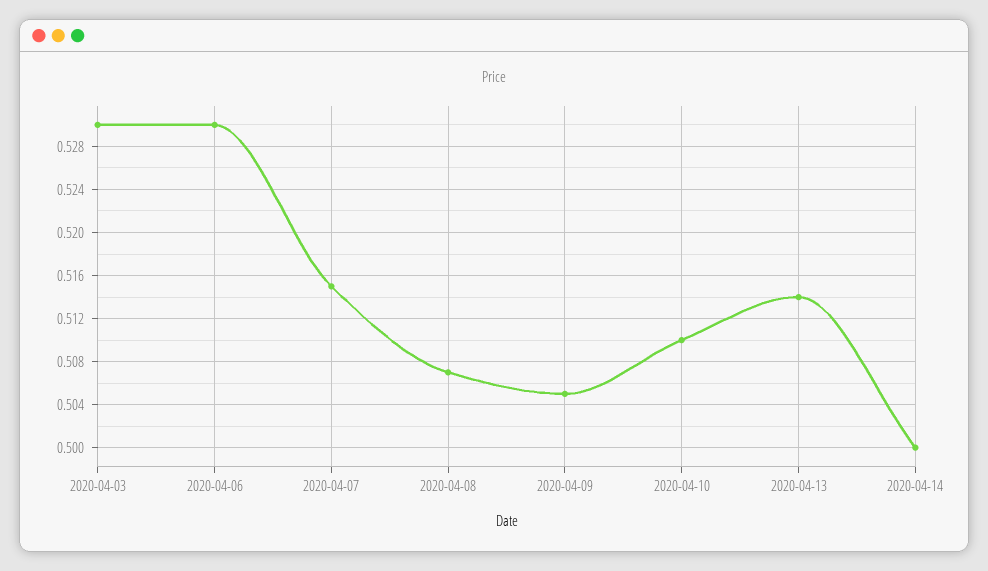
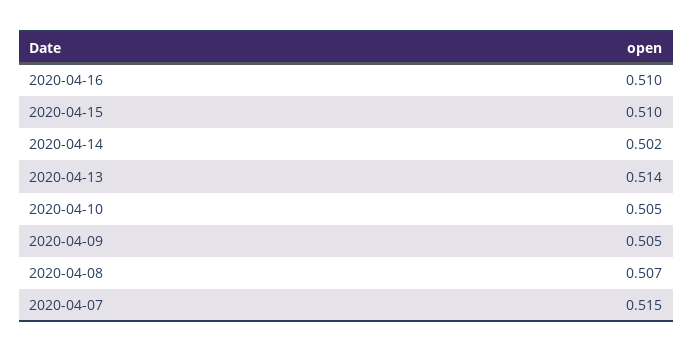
2020-04-03: 0.53 -> none
2020-04-06: 0.53 -> none
2020-04-10: 0.51 -> 0.505
2020-04-14: 0.5 -> 0.502
2020-04-16: none -> 0.51
2020-04-15: none -> 0.51

